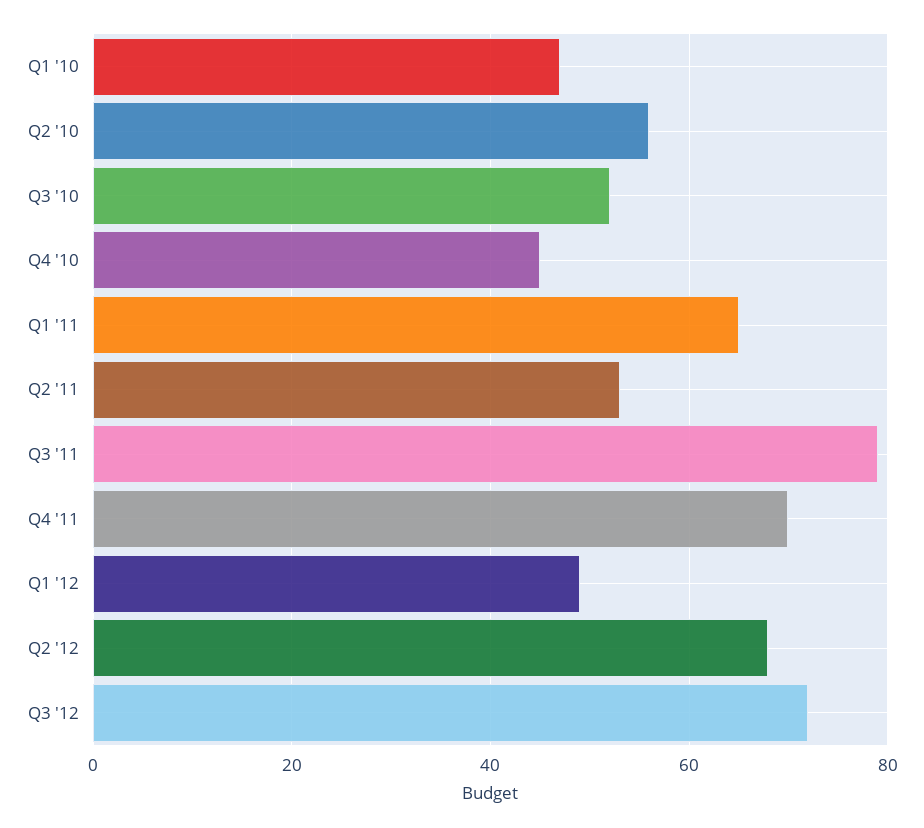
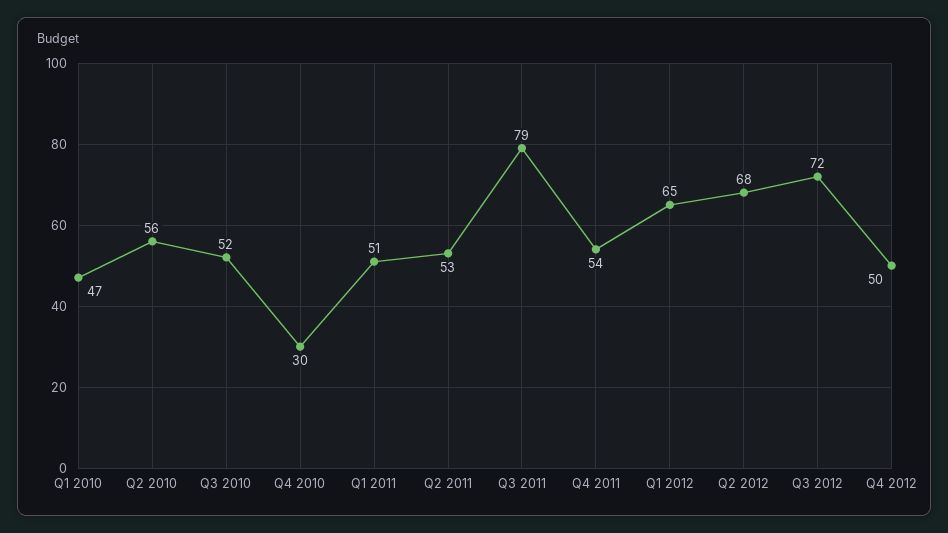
Q4 '10: 45 -> 30
Q1 '11: 65 -> 51
Q4 '11: 70 -> 54
Q1 '12: 50 -> 65
Q4 2012: none -> 50

